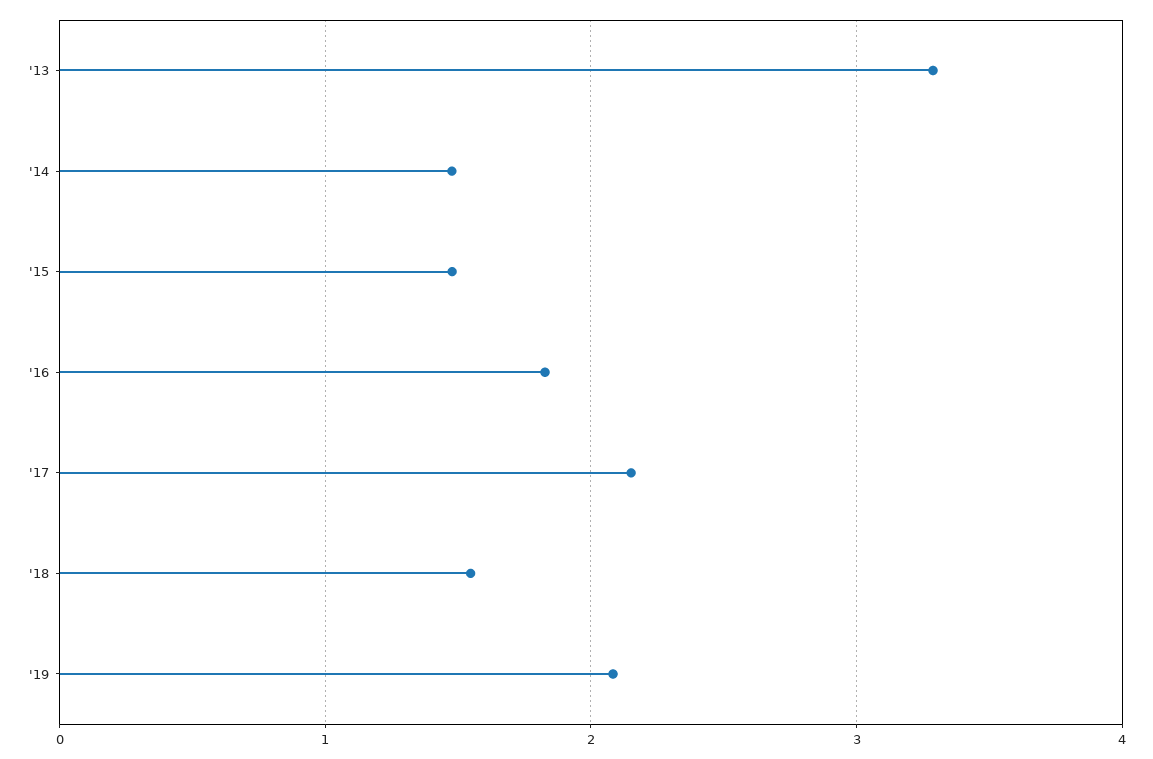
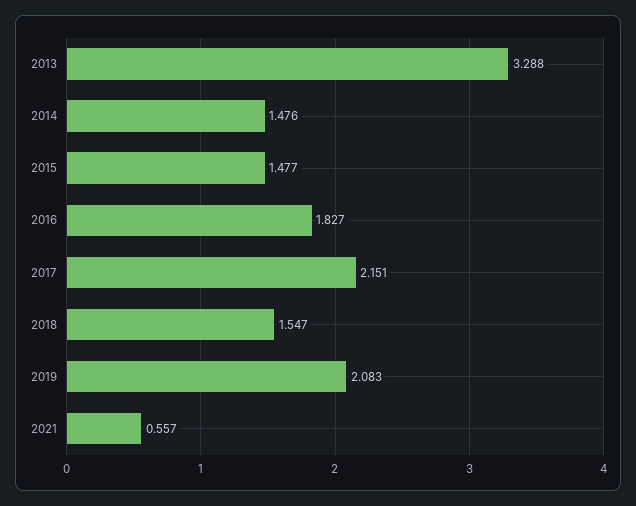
2021: none -> 0.557

